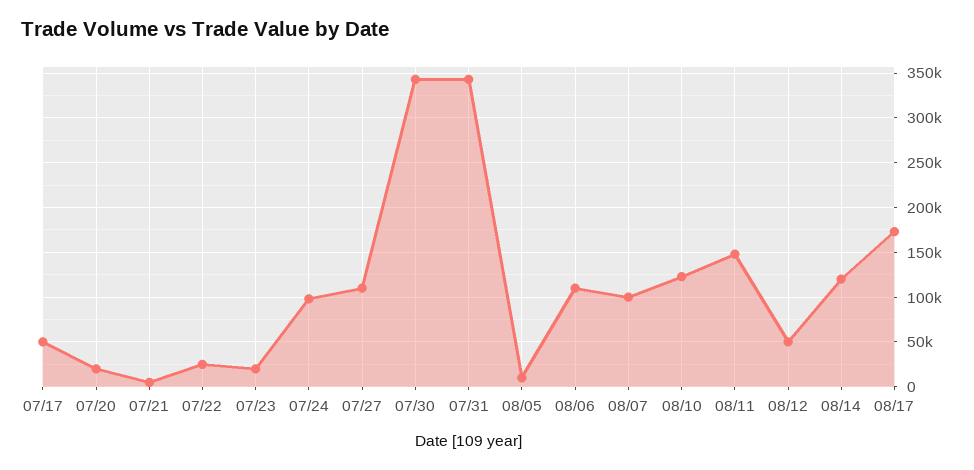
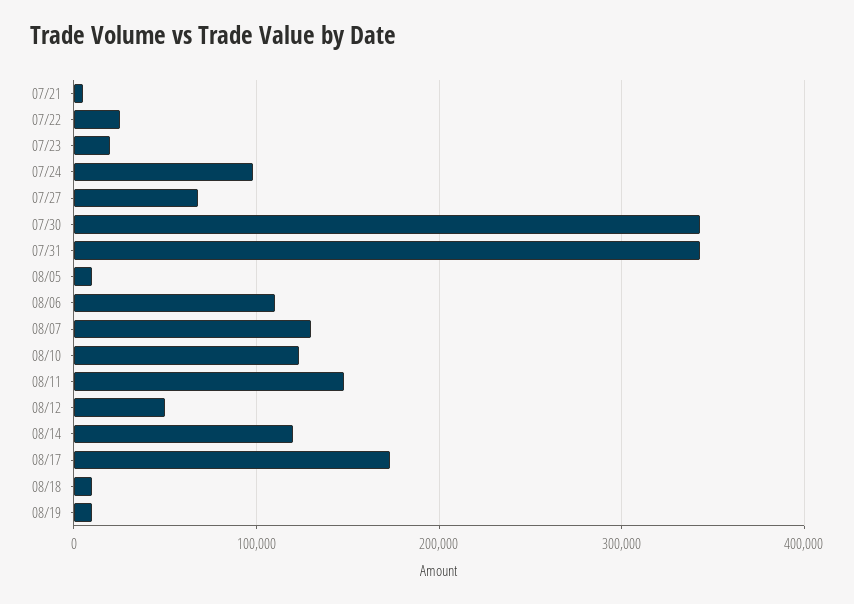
07/17: 50000 -> none
07/20: 20000 -> none
07/27: 110000 -> 70000
08/07: 100000 -> 130000
08/18: none -> 10000
08/19: none -> 10000

